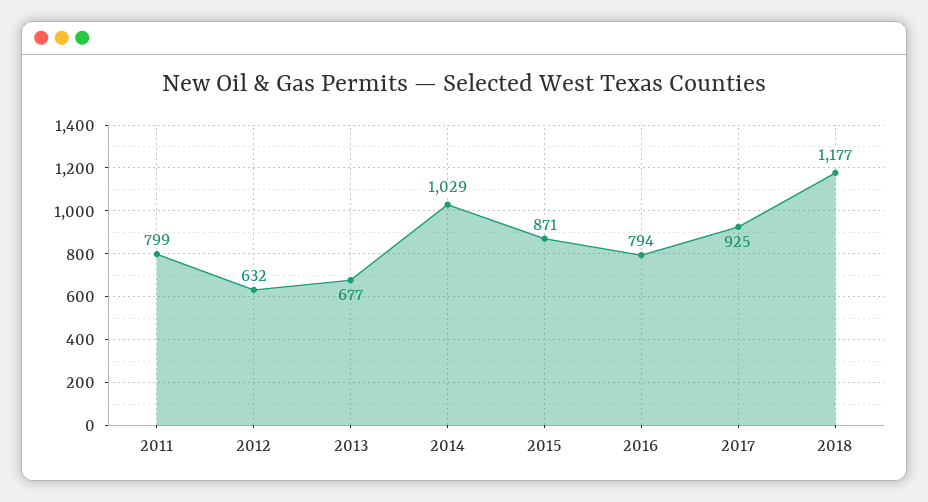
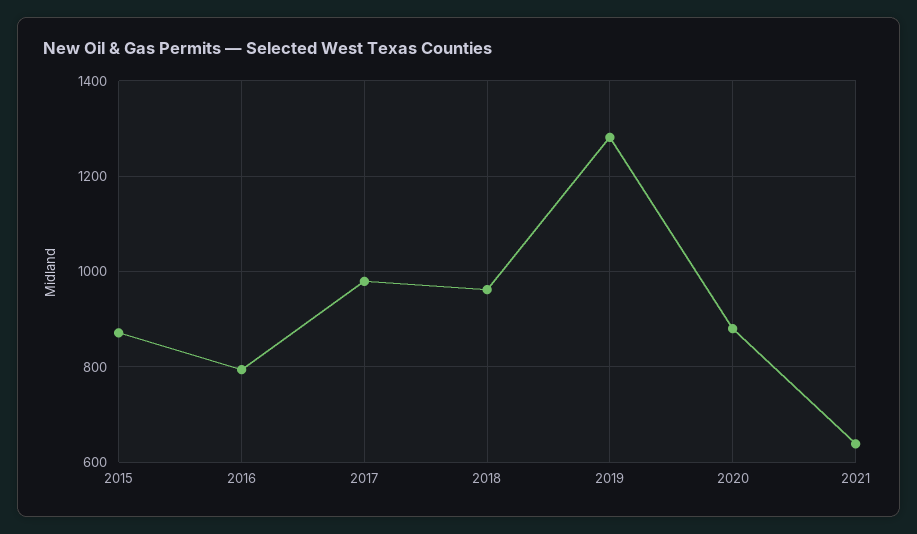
2011: 799 -> none
2012: 632 -> none
2013: 677 -> none
2014: 1029 -> none
2017: 925 -> 980
2018: 1177 -> 960
2019: none -> 1280
2020: none -> 880
2021: none -> 640

